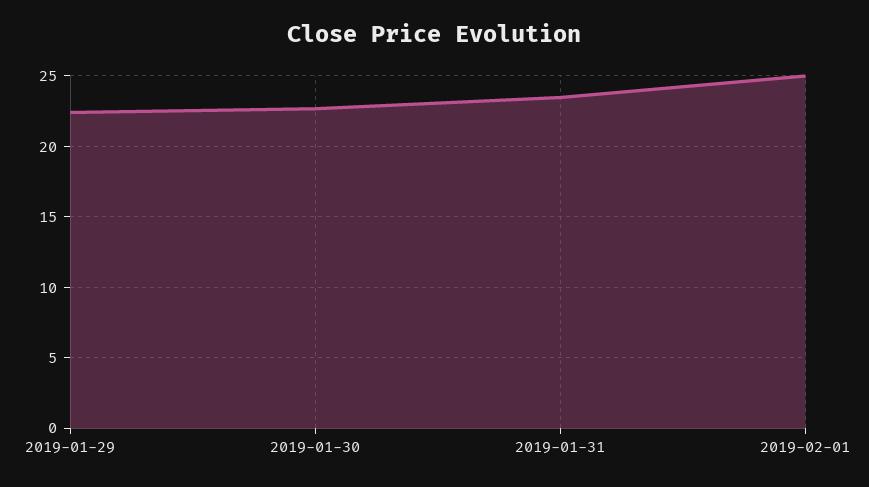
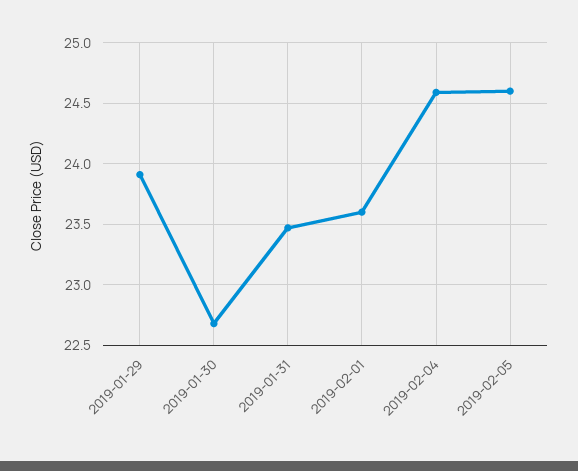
2019-01-29: 22.5 -> 23.9
2019-02-01: 25 -> 23.6
2019-02-04: none -> 24.6
2019-02-05: none -> 24.6

